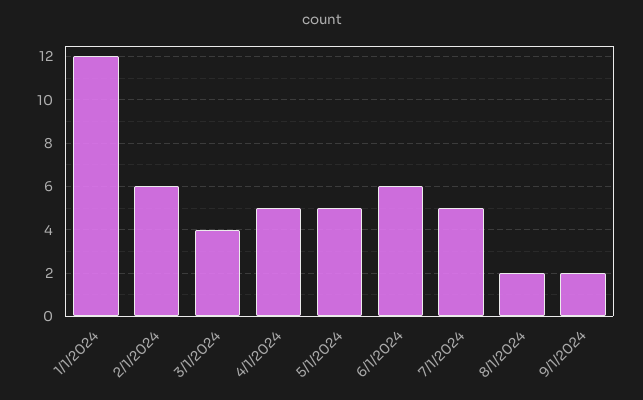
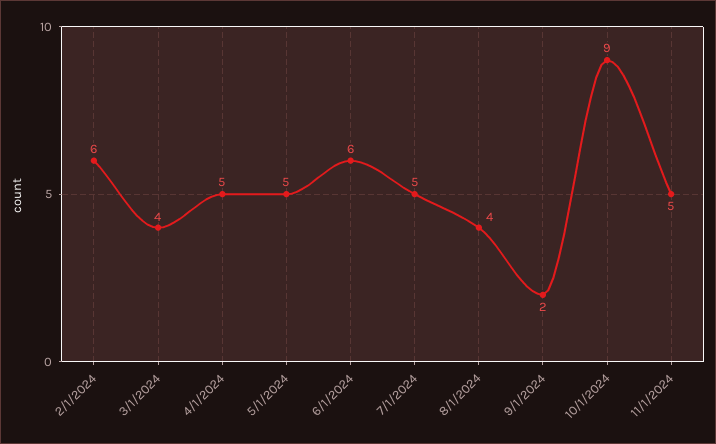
1/1/2024: 12 -> none
8/1/2024: 2 -> 4
10/1/2024: none -> 9
11/1/2024: none -> 5

